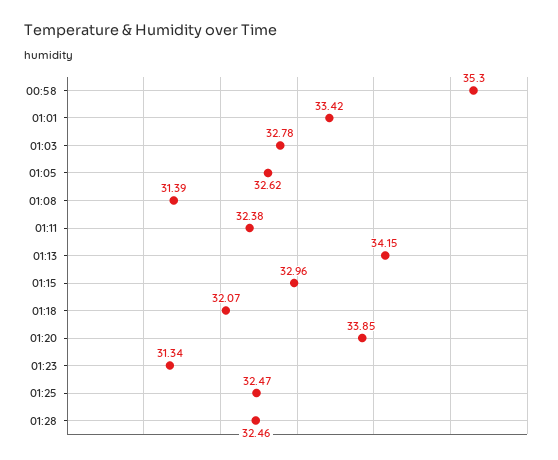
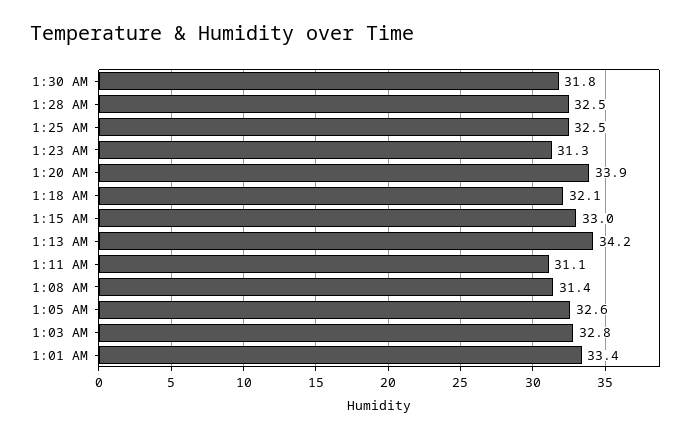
00:58: 35.3 -> none
01:11: 32.38 -> 31.1
1:30 AM: none -> 31.8

